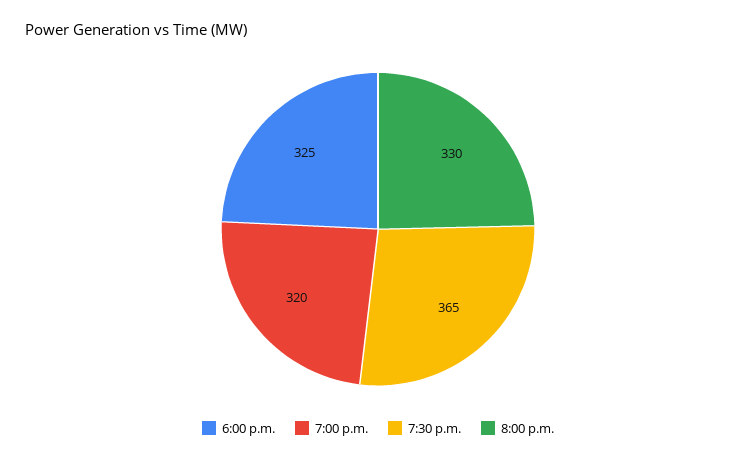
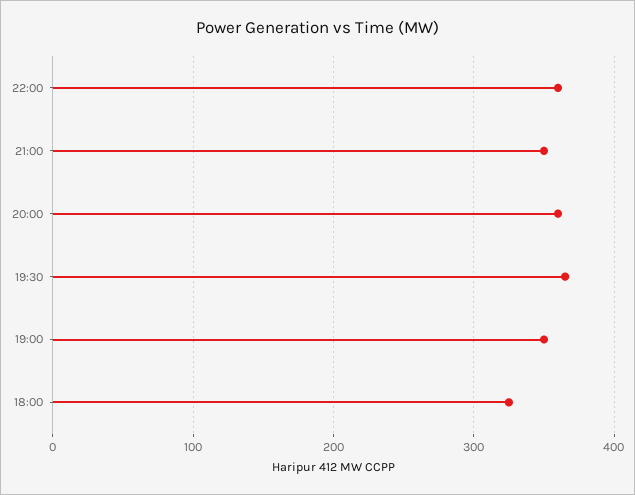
7:00 p.m.: 320 -> 350
8:00 p.m.: 330 -> 360
22:00: none -> 360
21:00: none -> 350

